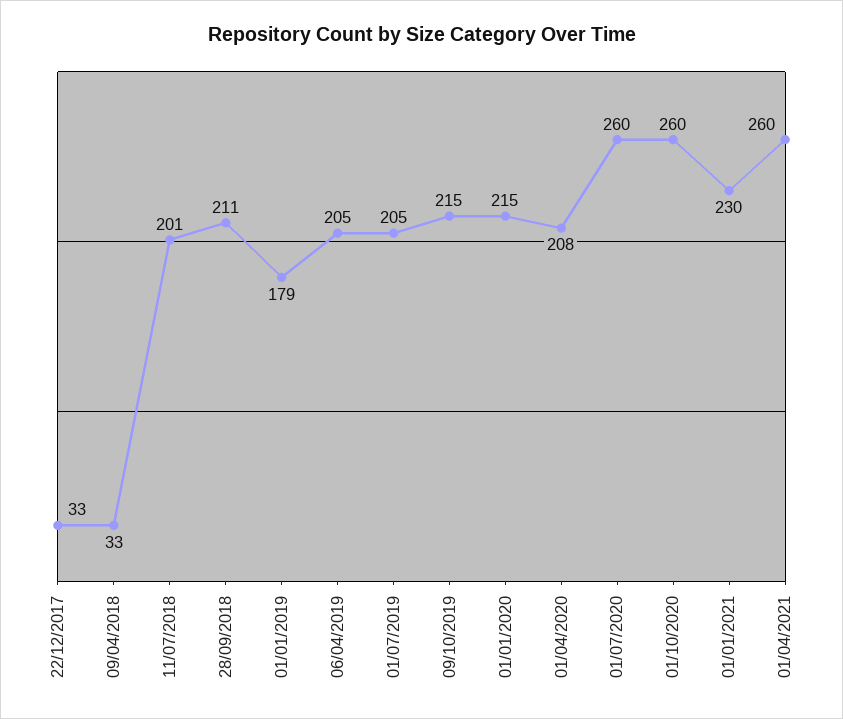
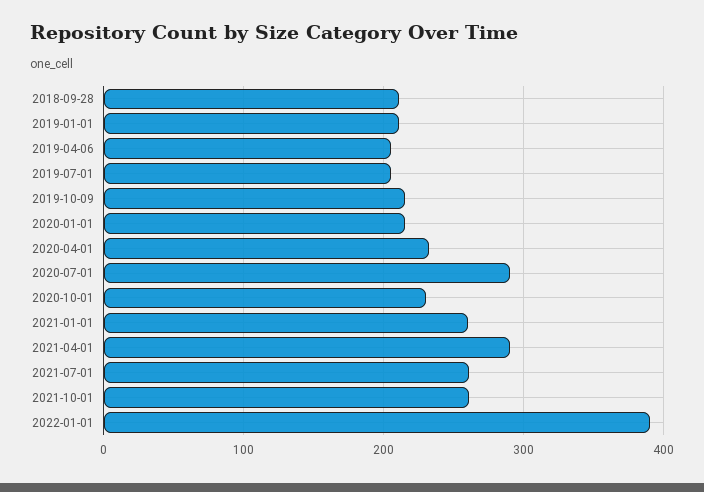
22/12/2017: 33 -> none
09/04/2018: 33 -> none
11/07/2018: 201 -> none
01/01/2019: 179 -> 210
01/04/2020: 208 -> 230
01/07/2020: 260 -> 290
01/10/2020: 260 -> 230
01/01/2021: 230 -> 260
01/04/2021: 260 -> 290
2021-07-01: none -> 260
2021-10-01: none -> 260
2022-01-01: none -> 390

